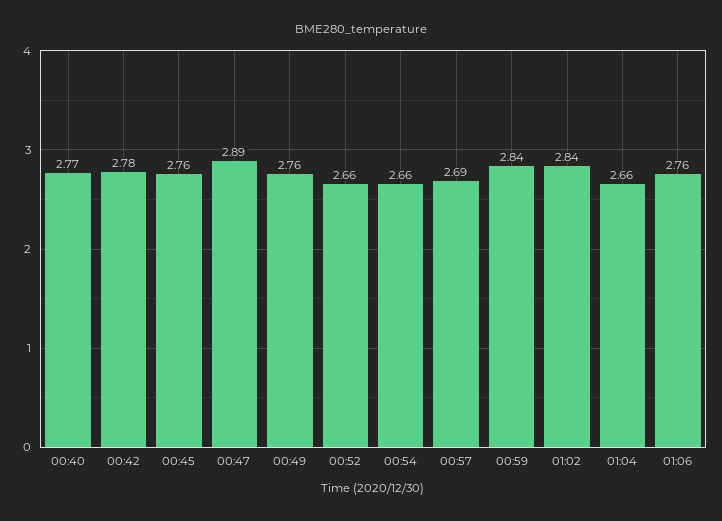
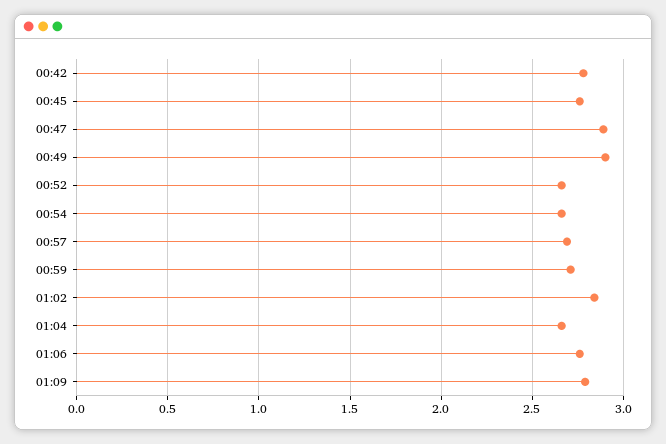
00:40: 2.77 -> none
00:49: 2.76 -> 2.9
00:59: 2.84 -> 2.7
01:09: none -> 2.8

